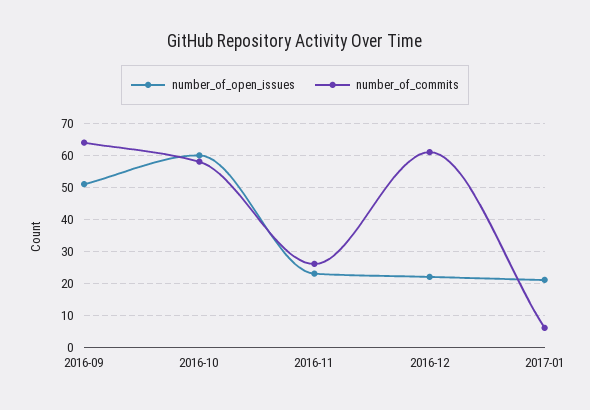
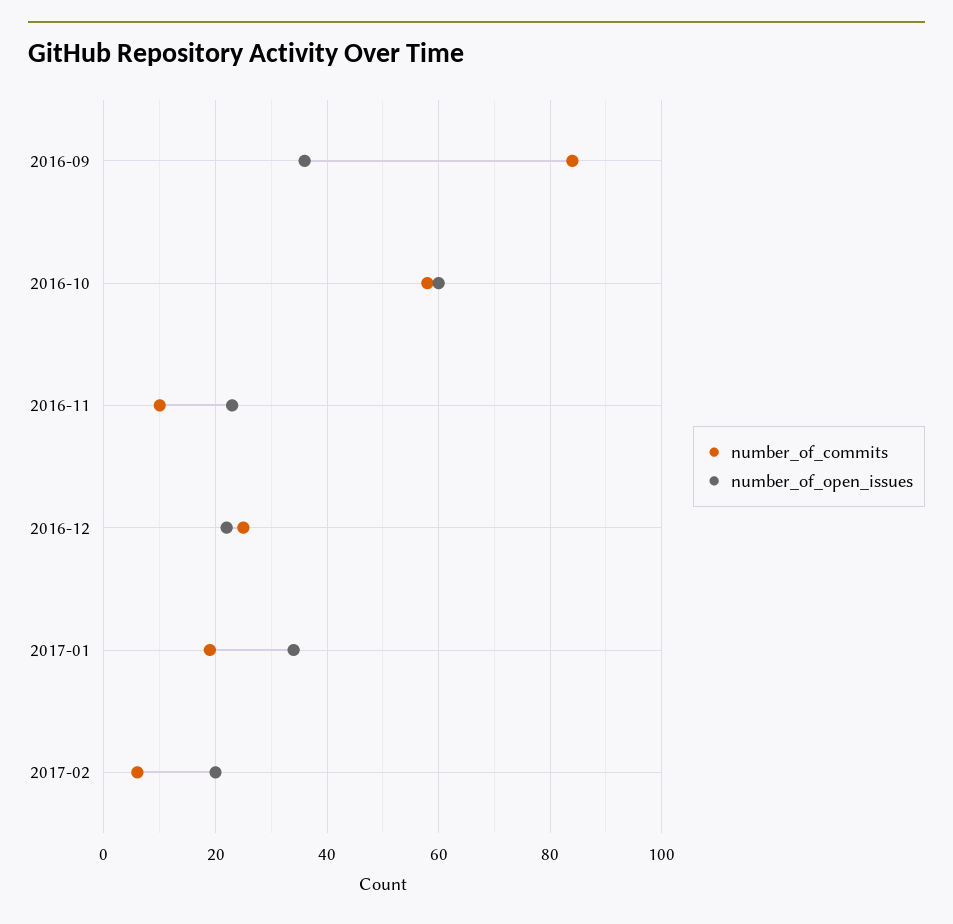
number_of_open_issues, 2016-09: 50 -> 35
number_of_commits, 2016-09: 65 -> 85
number_of_commits, 2016-11: 25 -> 10
number_of_commits, 2016-12: 60 -> 25
number_of_open_issues, 2017-01: 20 -> 35
number_of_commits, 2017-01: 5 -> 20
number_of_commits, 2017-02: none -> 5
number_of_open_issues, 2017-02: none -> 20

